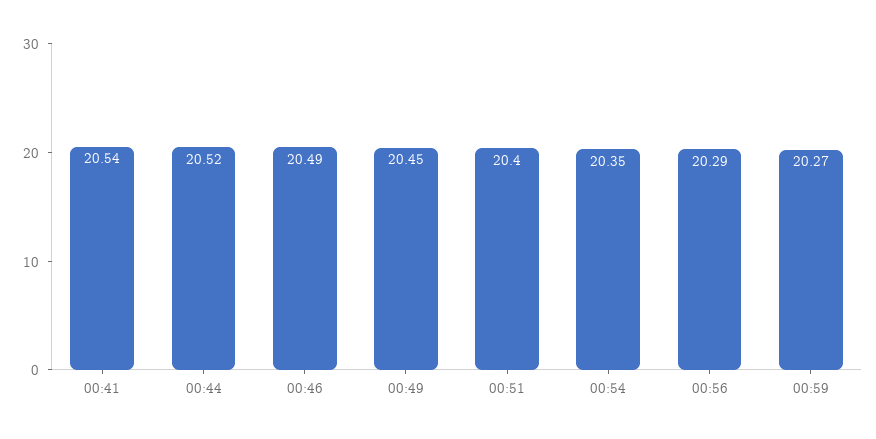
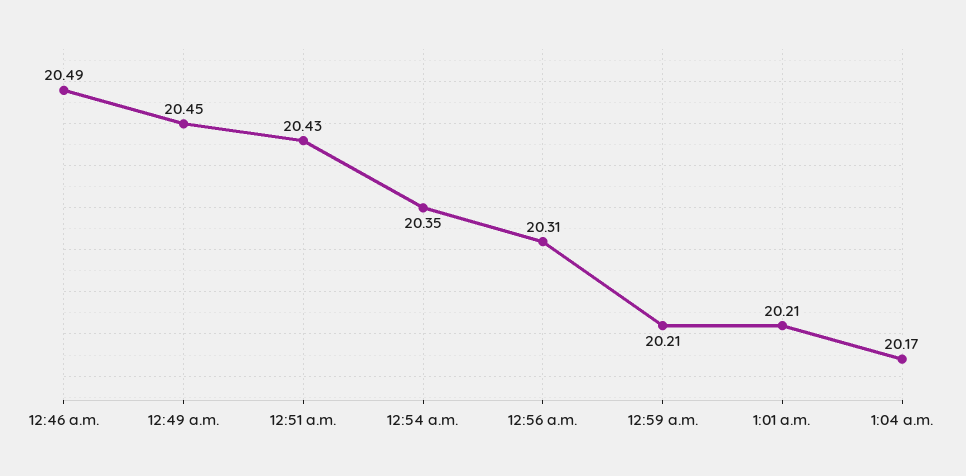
00:41: 20.54 -> none
00:44: 20.52 -> none
00:51: 20.4 -> 20.43
00:56: 20.29 -> 20.31
00:59: 20.27 -> 20.21
1:01 a.m.: none -> 20.21
1:04 a.m.: none -> 20.17

